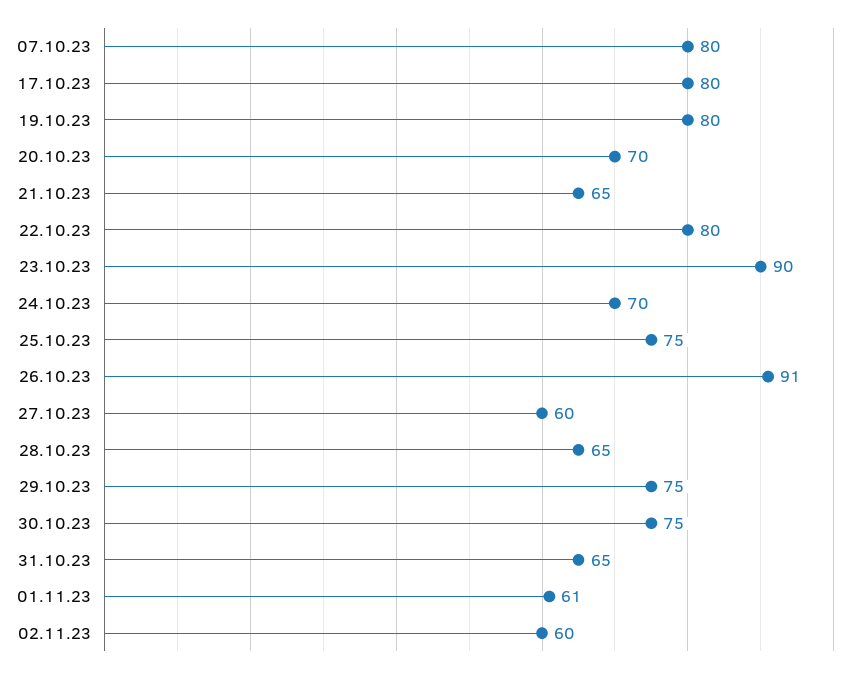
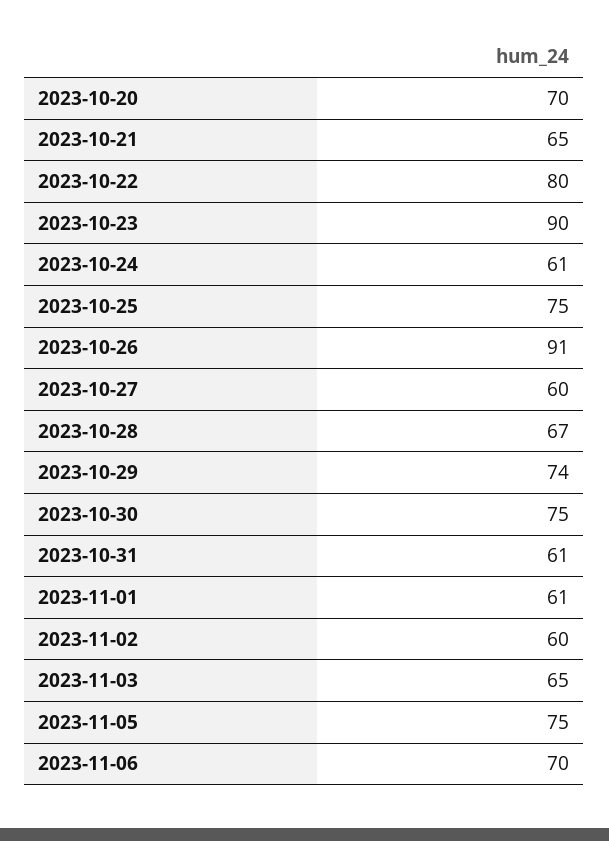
07.10.23: 80 -> none
17.10.23: 80 -> none
19.10.23: 80 -> none
24.10.23: 70 -> 61
28.10.23: 65 -> 67
29.10.23: 75 -> 74
31.10.23: 65 -> 61
2023-11-03: none -> 65
2023-11-05: none -> 75
2023-11-06: none -> 70

